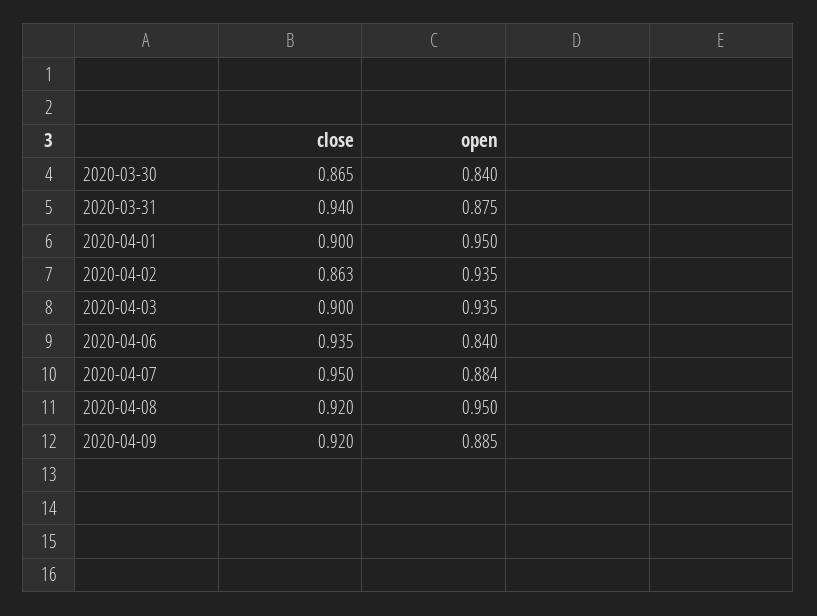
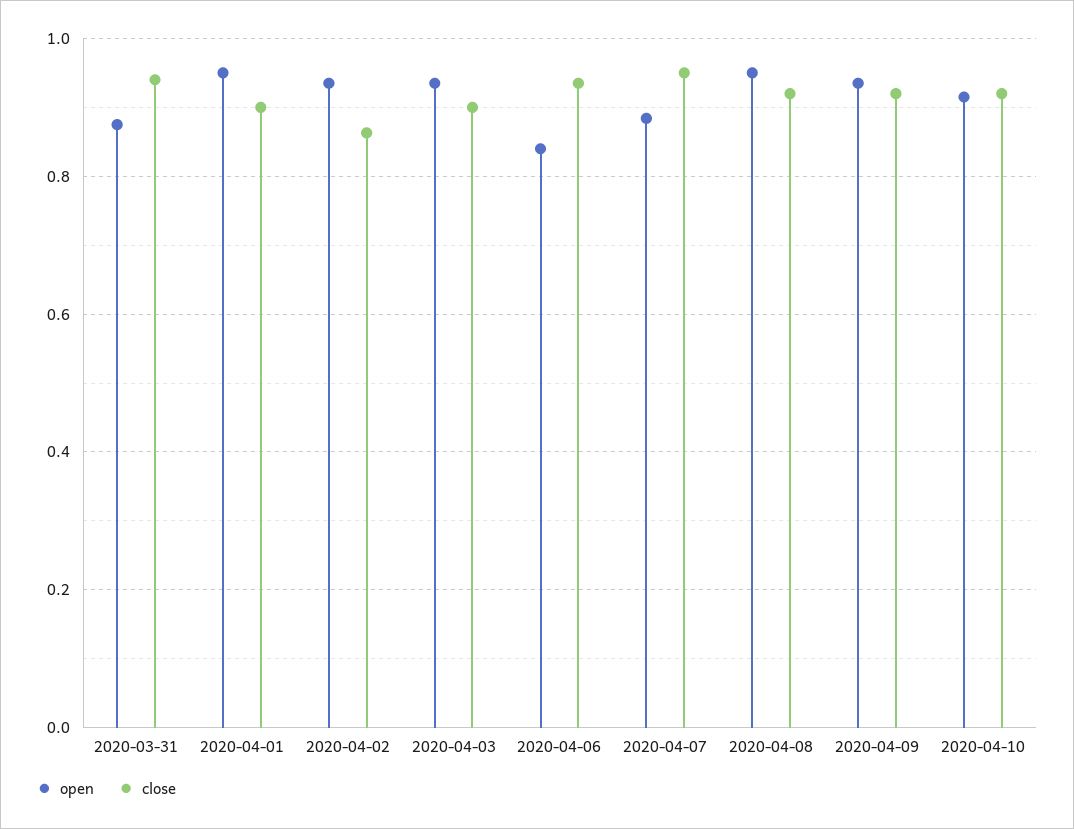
close, 2020-03-30: 0.865 -> none
open, 2020-03-30: 0.84 -> none
open, 2020-04-09: 0.885 -> 0.94
open, 2020-04-10: none -> 0.92
close, 2020-04-10: none -> 0.92

